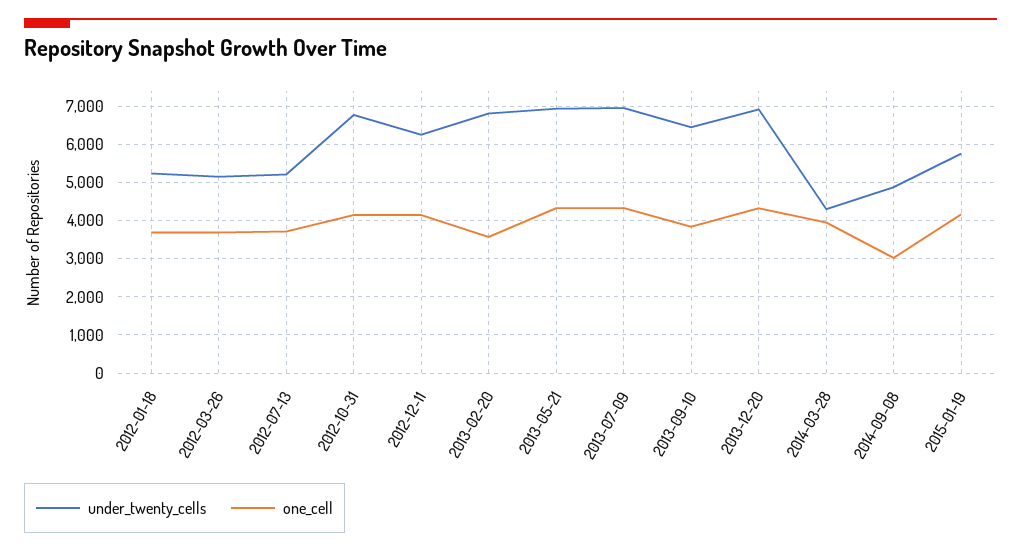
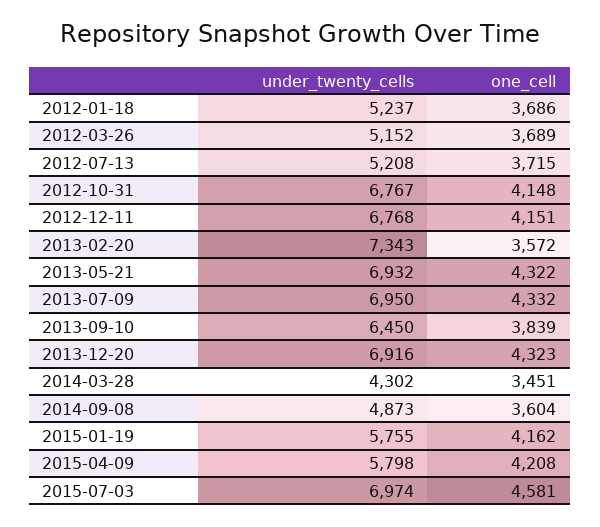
under_twenty_cells, 2012-12-11: 6200 -> 6768
under_twenty_cells, 2013-02-20: 6800 -> 7343
one_cell, 2014-03-28: 4000 -> 3451
one_cell, 2014-09-08: 3000 -> 3604
under_twenty_cells, 2015-04-09: none -> 5798
one_cell, 2015-04-09: none -> 4208
under_twenty_cells, 2015-07-03: none -> 6974
one_cell, 2015-07-03: none -> 4581

